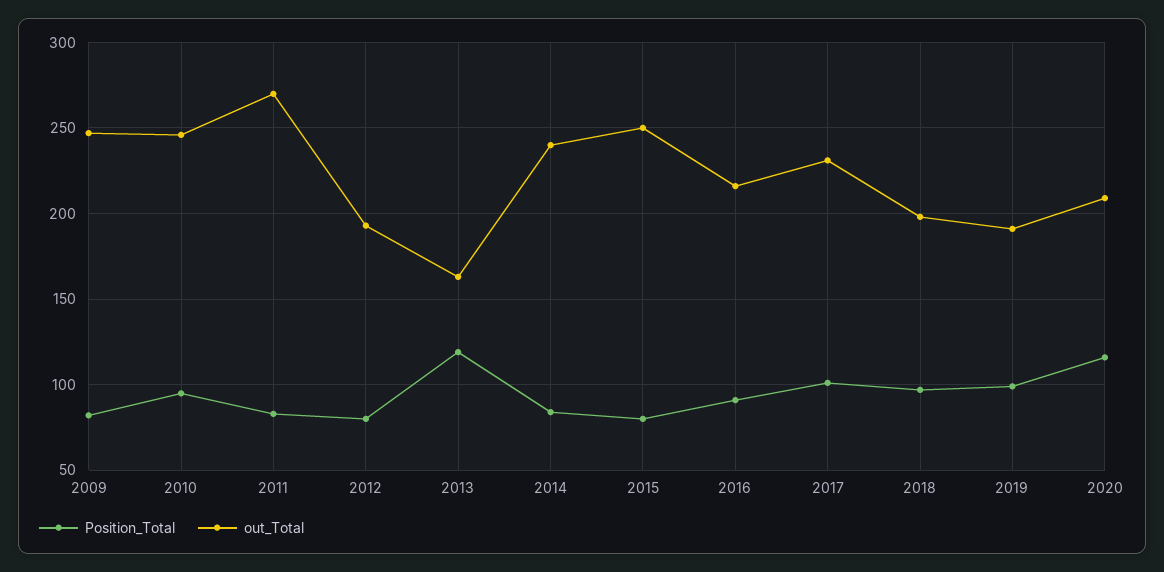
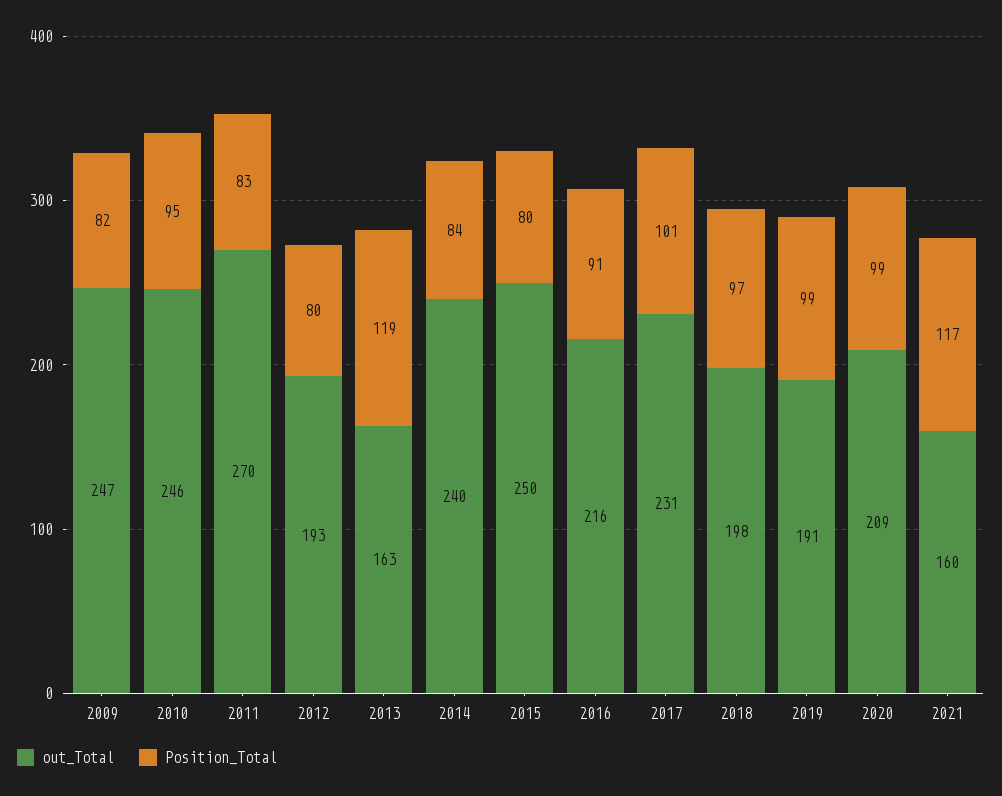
Position_Total, 2020: 115 -> 99
out_Total, 2021: none -> 160
Position_Total, 2021: none -> 117

